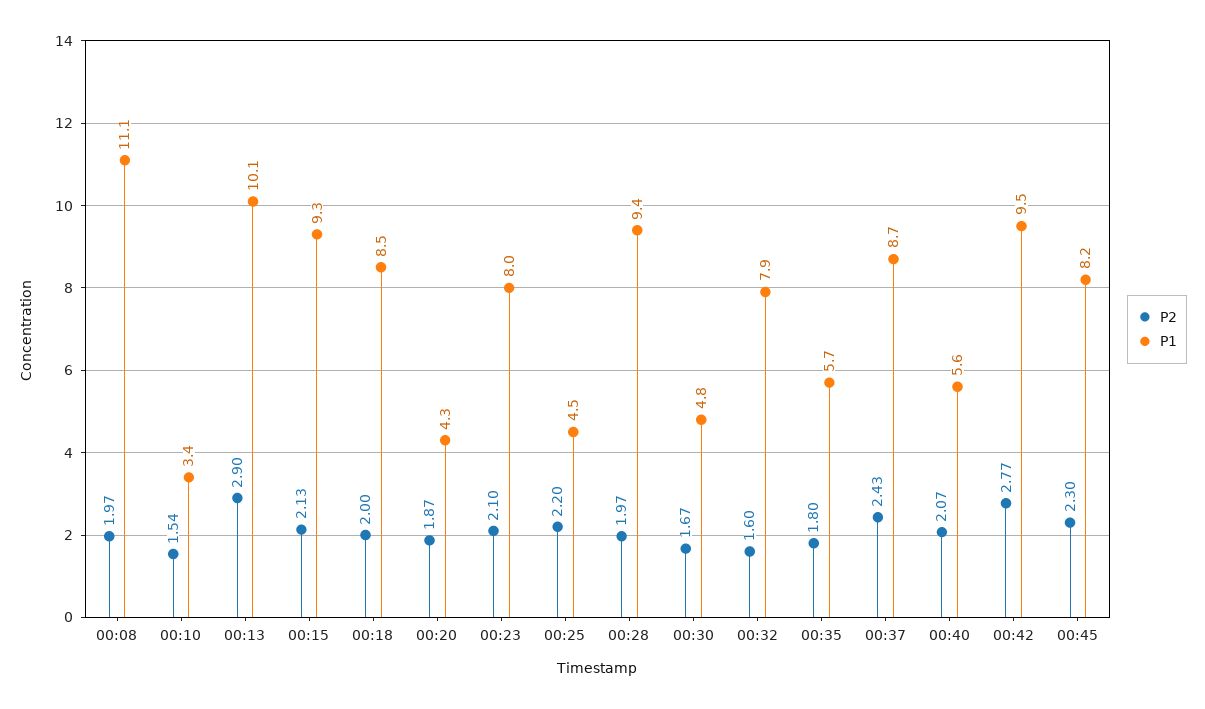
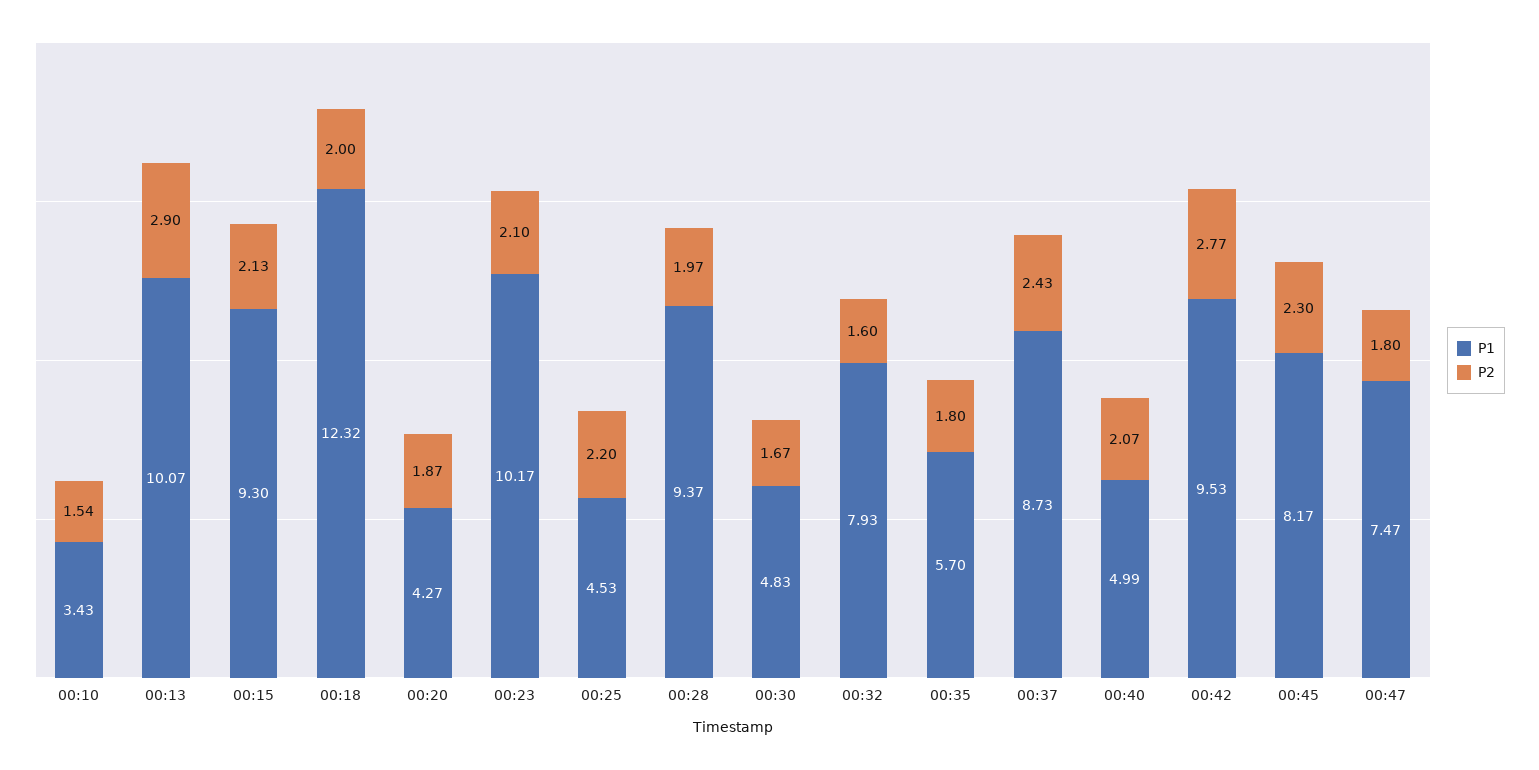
P2, 00:08: 1.97 -> none
P1, 00:08: 11.1 -> none
P1, 00:18: 8.5 -> 12.32
P1, 00:23: 8 -> 10.17
P1, 00:40: 5.6 -> 4.99
P1, 00:47: none -> 7.47
P2, 00:47: none -> 1.8

